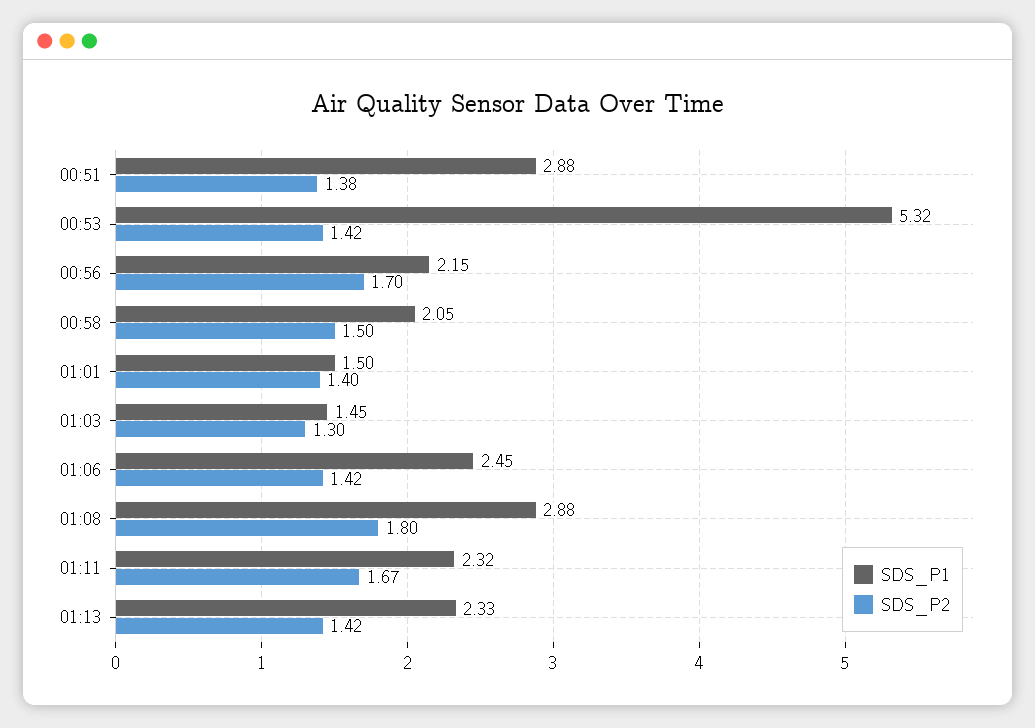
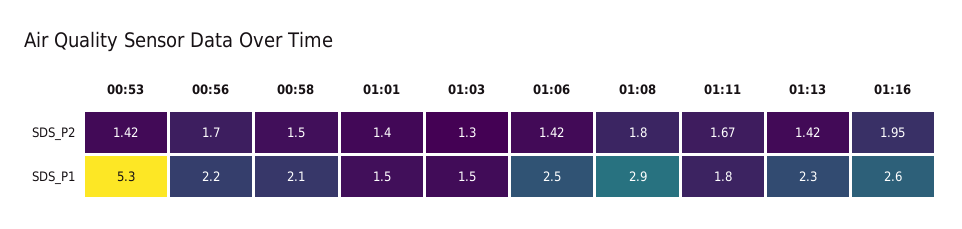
SDS_P1, 00:51: 2.88 -> none
SDS_P2, 00:51: 1.38 -> none
SDS_P1, 01:11: 2.32 -> 1.8
SDS_P2, 01:16: none -> 1.95
SDS_P1, 01:16: none -> 2.6

